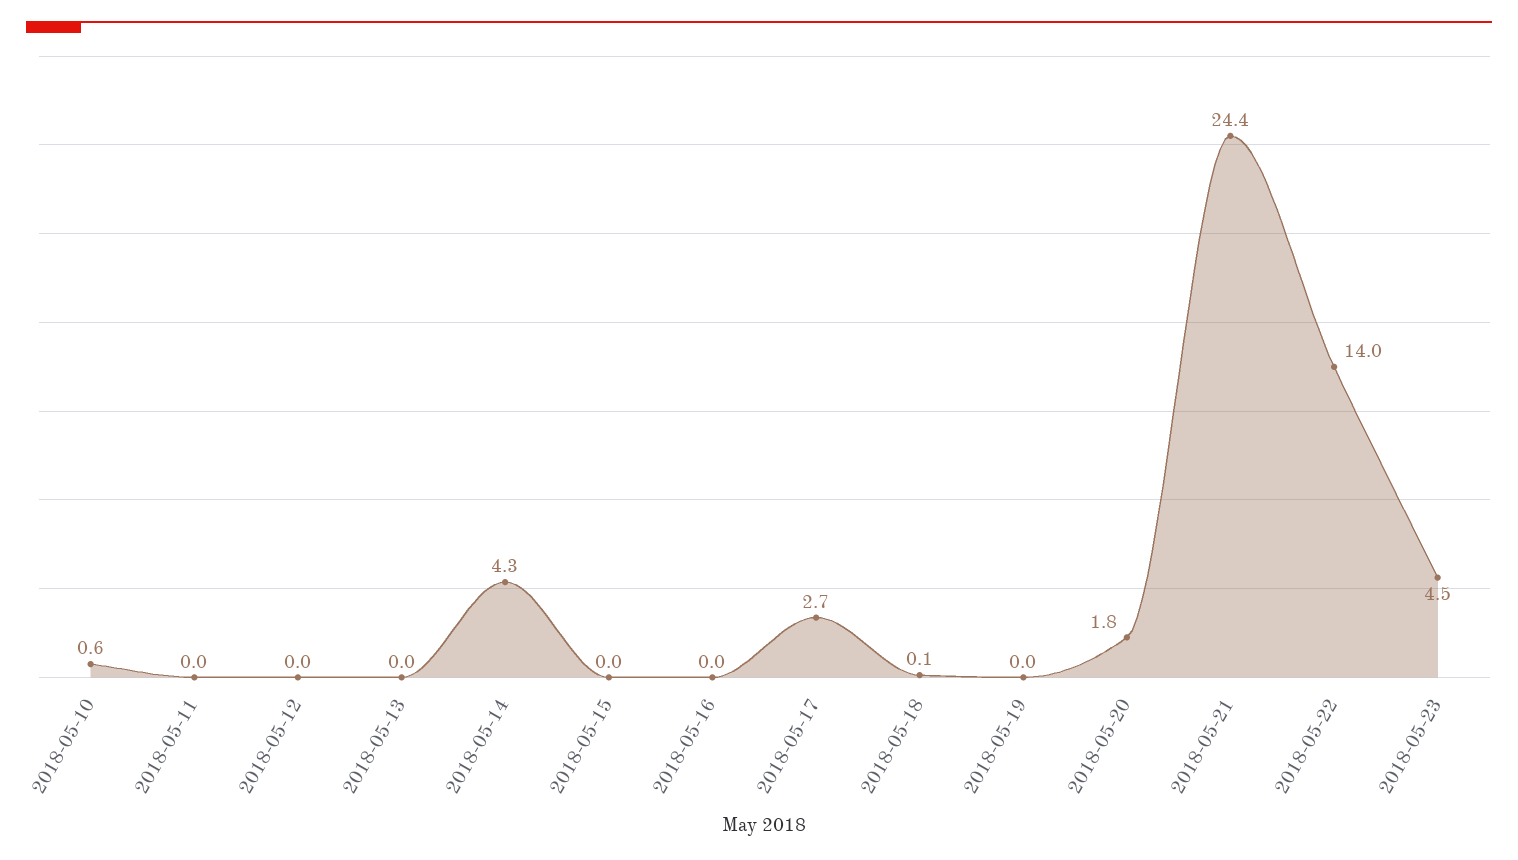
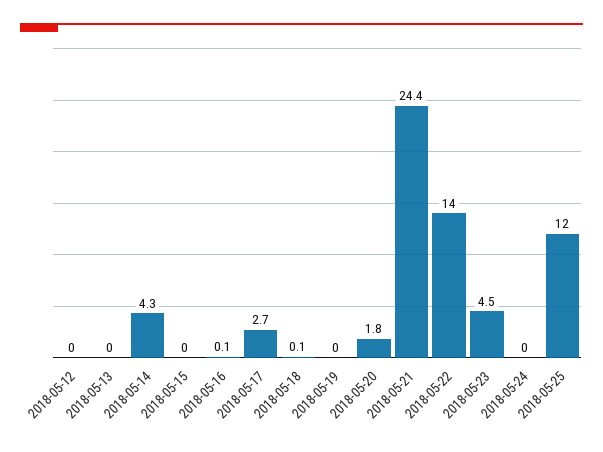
2018-05-10: 0.6 -> none
2018-05-11: 0 -> none
2018-05-16: 0 -> 0.1
2018-05-24: none -> 0
2018-05-25: none -> 12

